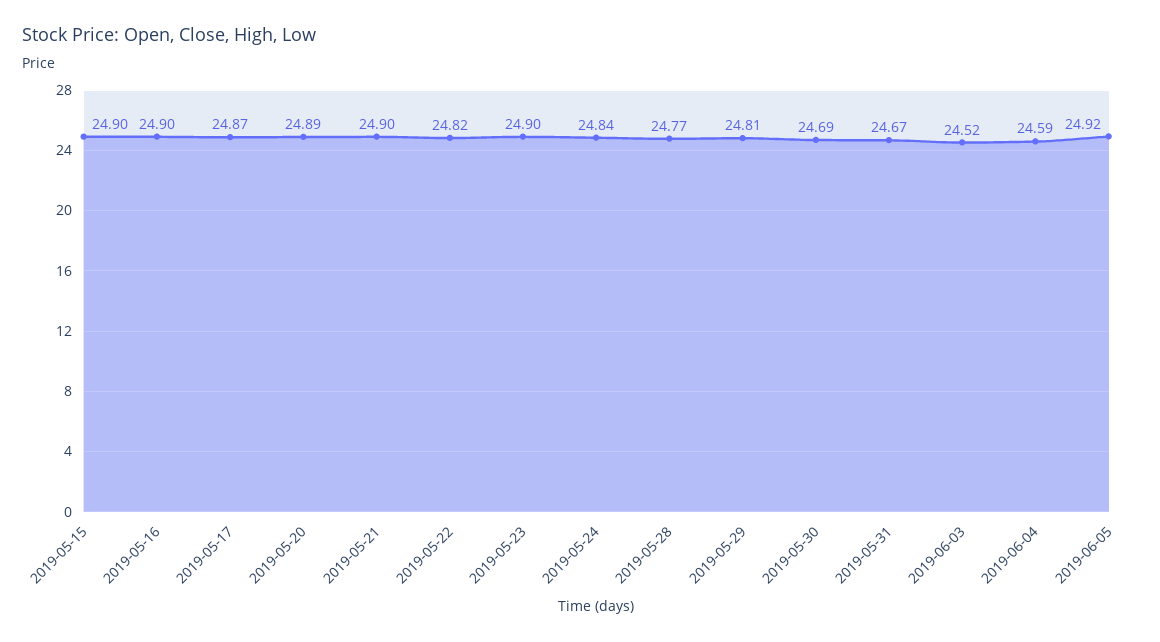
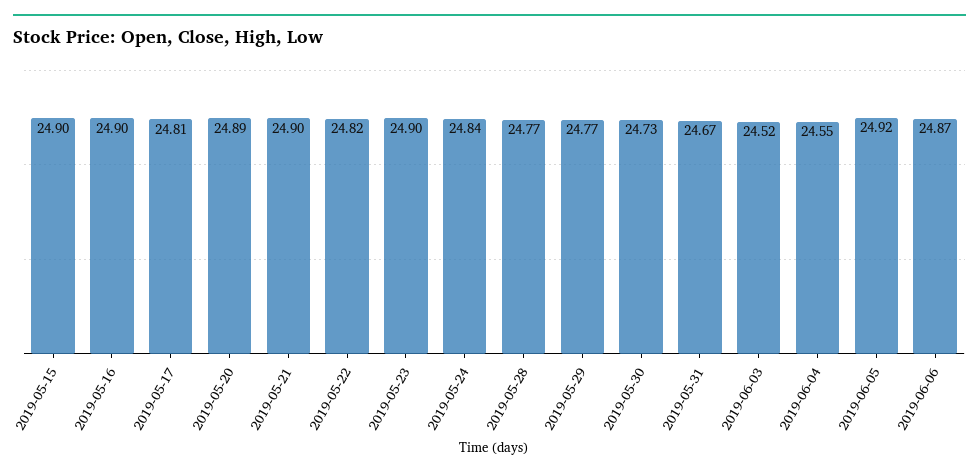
2019-05-17: 24.87 -> 24.81
2019-05-29: 24.81 -> 24.77
2019-05-30: 24.69 -> 24.73
2019-06-04: 24.59 -> 24.55
2019-06-06: none -> 24.87

